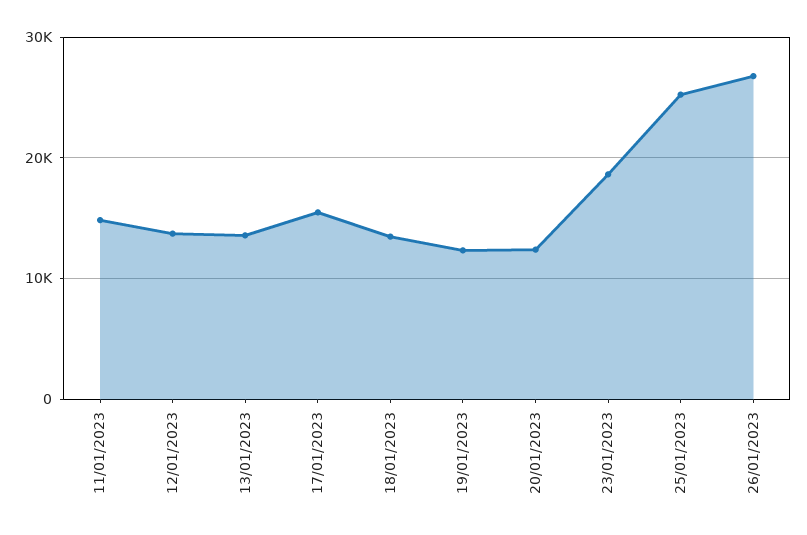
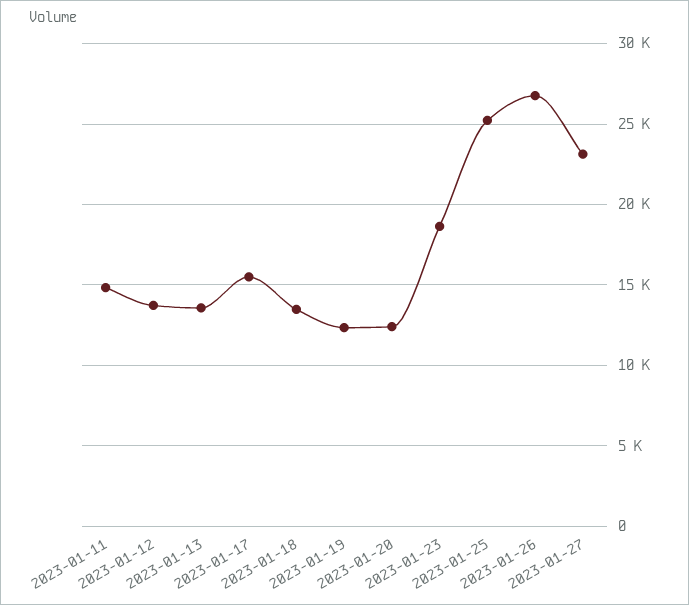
2023-01-27: none -> 23000

